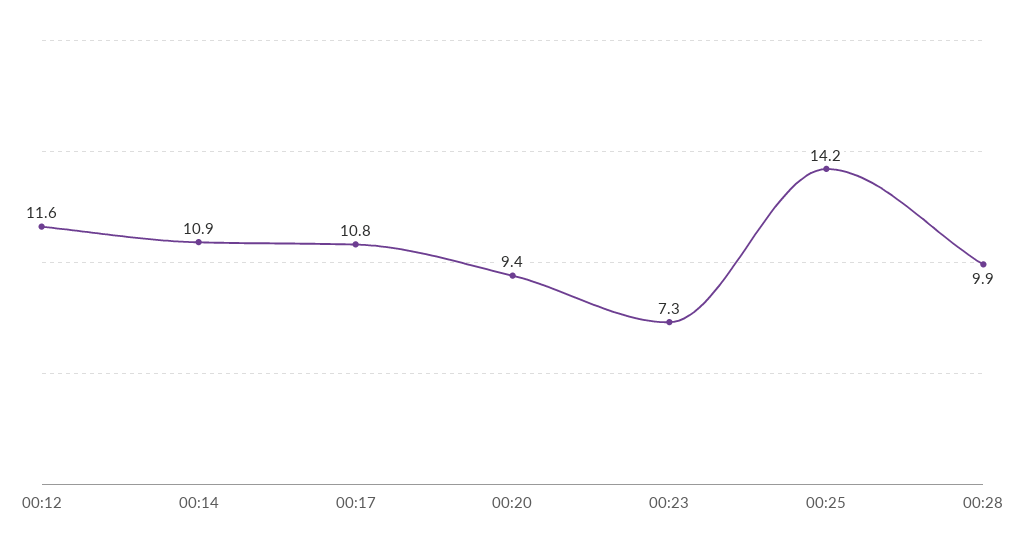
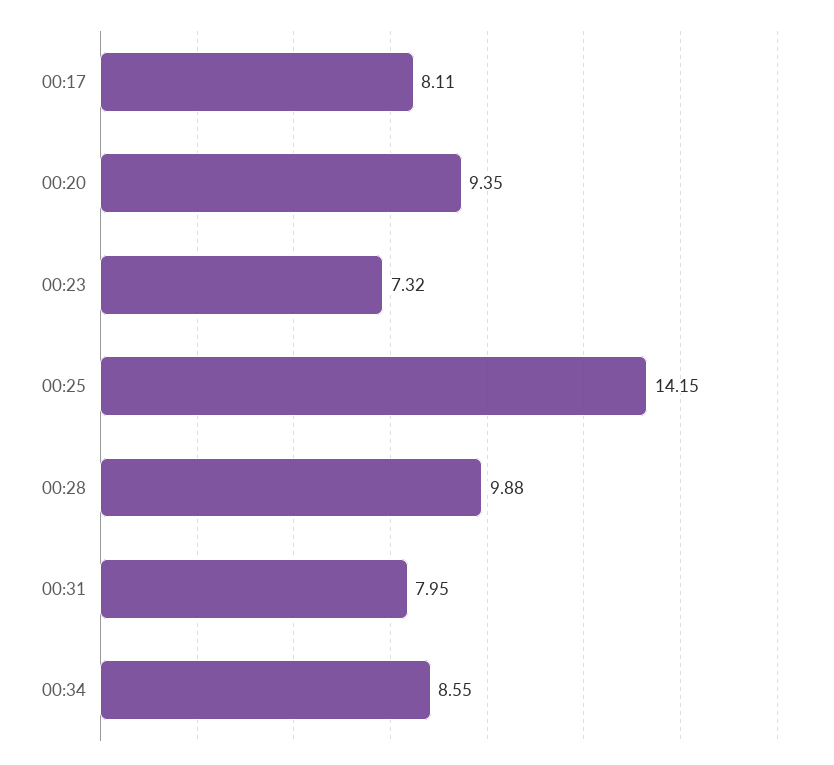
00:12: 11.6 -> none
00:14: 10.9 -> none
00:17: 10.8 -> 8.11
00:31: none -> 7.95
00:34: none -> 8.55

